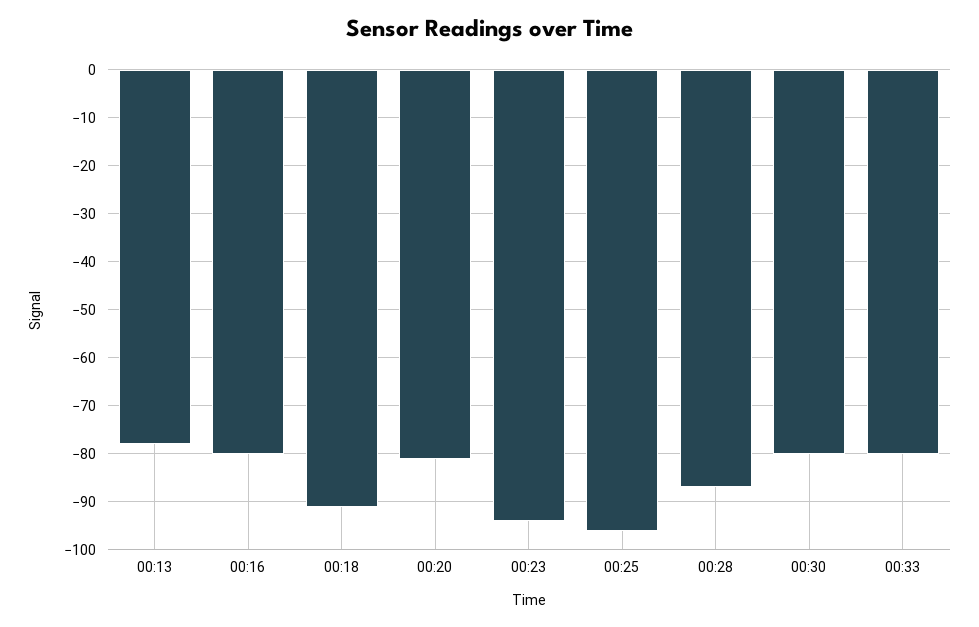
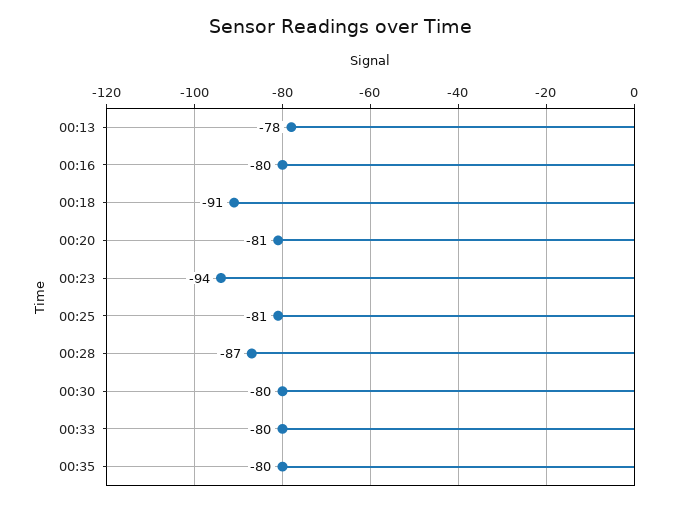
00:25: -95 -> -81
00:35: none -> -80

